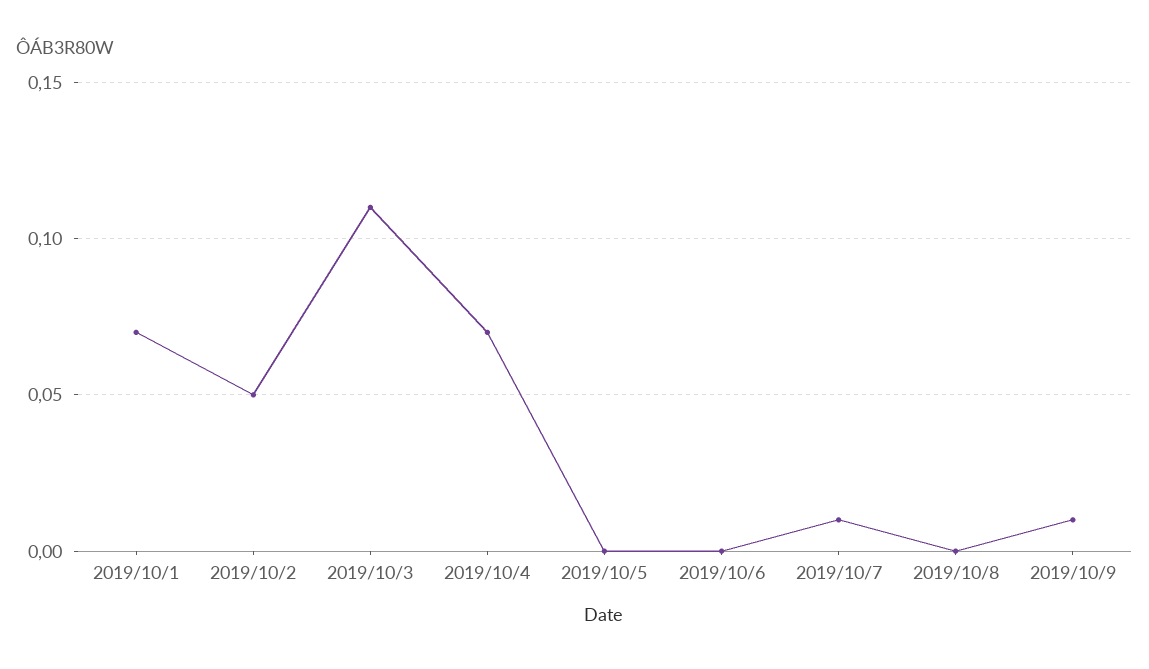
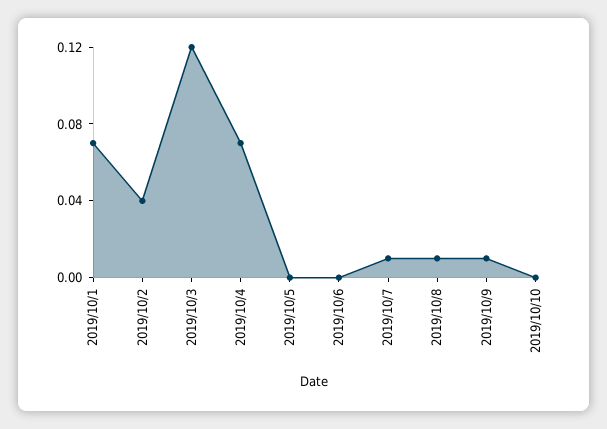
2019/10/2: 0.05 -> 0.04
2019/10/3: 0.11 -> 0.12
2019/10/8: 0 -> 0.01
2019/10/10: none -> 0

